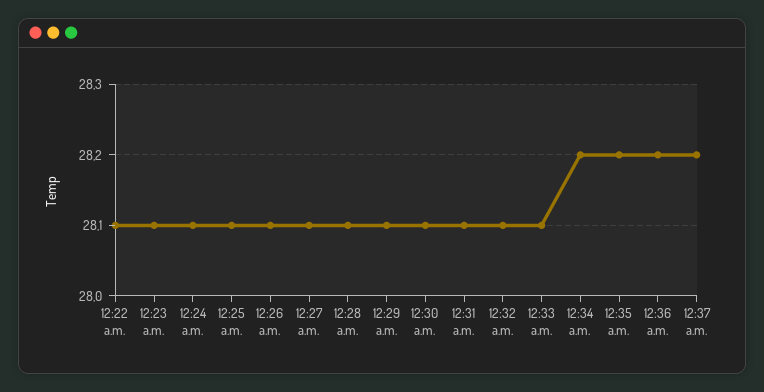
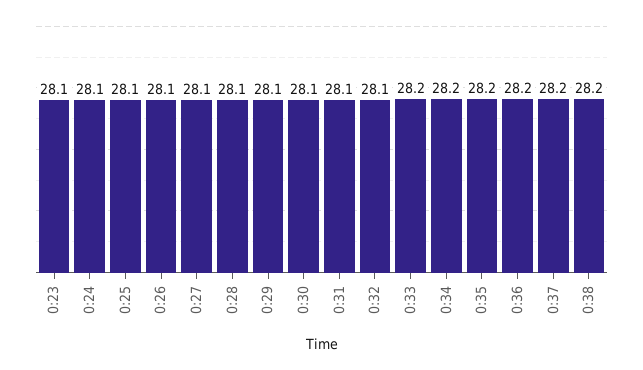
12:22 a.m.: 28.1 -> none
12:33 a.m.: 28.1 -> 28.2
0:38: none -> 28.2

